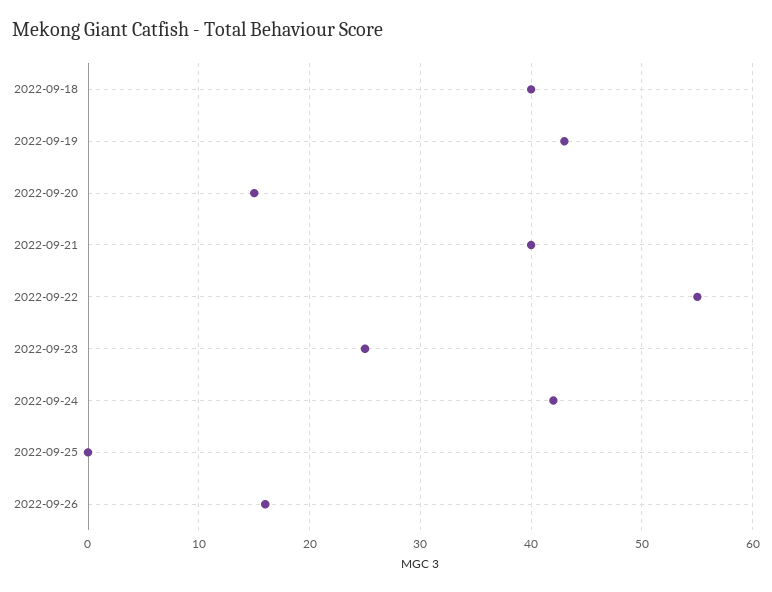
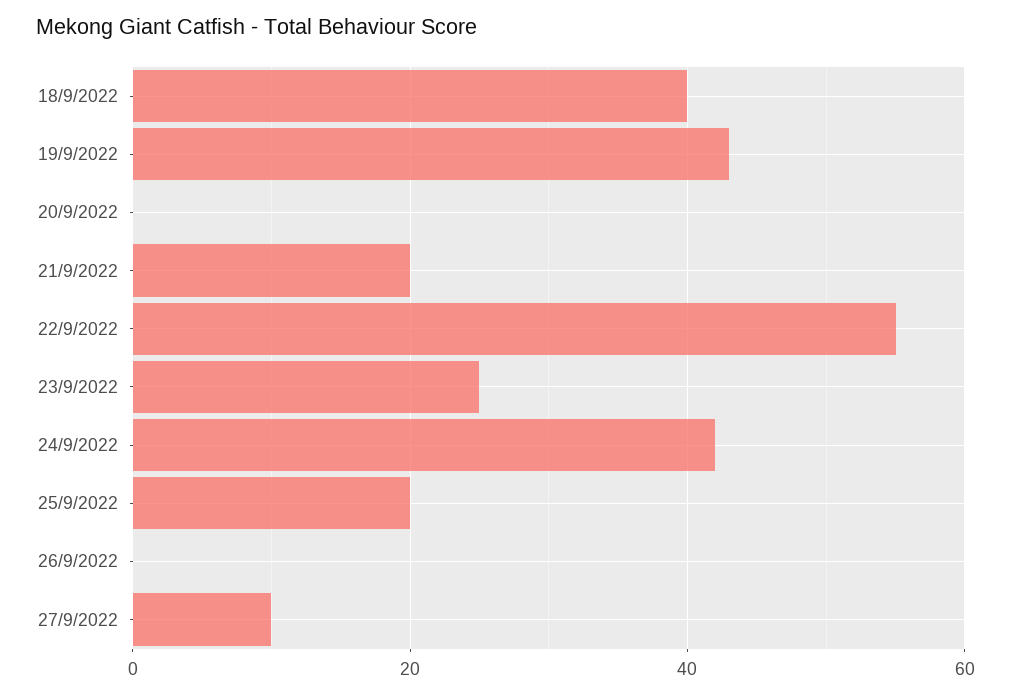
2022-09-20: 15 -> 0
2022-09-21: 40 -> 20
2022-09-25: 0 -> 20
2022-09-26: 16 -> 0
27/9/2022: none -> 10

